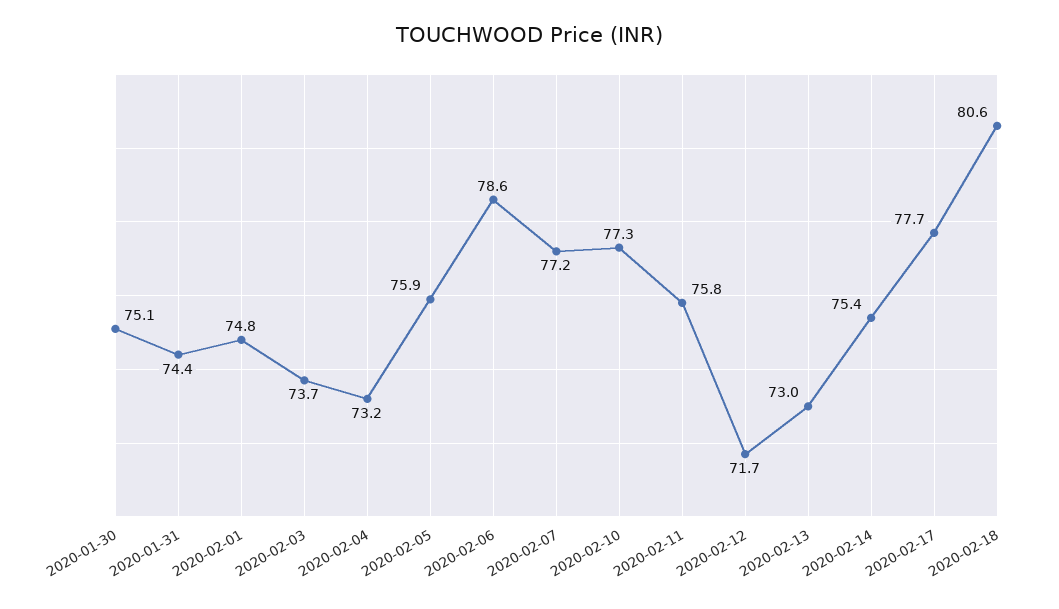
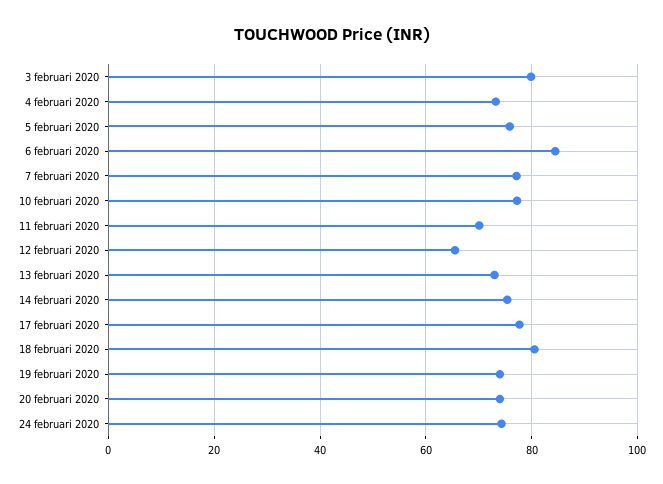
2020-01-30: 75.1 -> none
2020-01-31: 74.4 -> none
2020-02-01: 74.8 -> none
2020-02-03: 73.7 -> 80
2020-02-06: 78.6 -> 84
2020-02-11: 75.8 -> 70
2020-02-12: 71.7 -> 66
19 februari 2020: none -> 74
20 februari 2020: none -> 74
24 februari 2020: none -> 74

